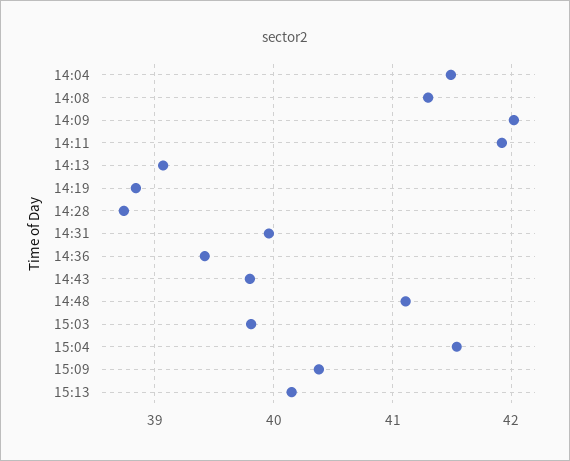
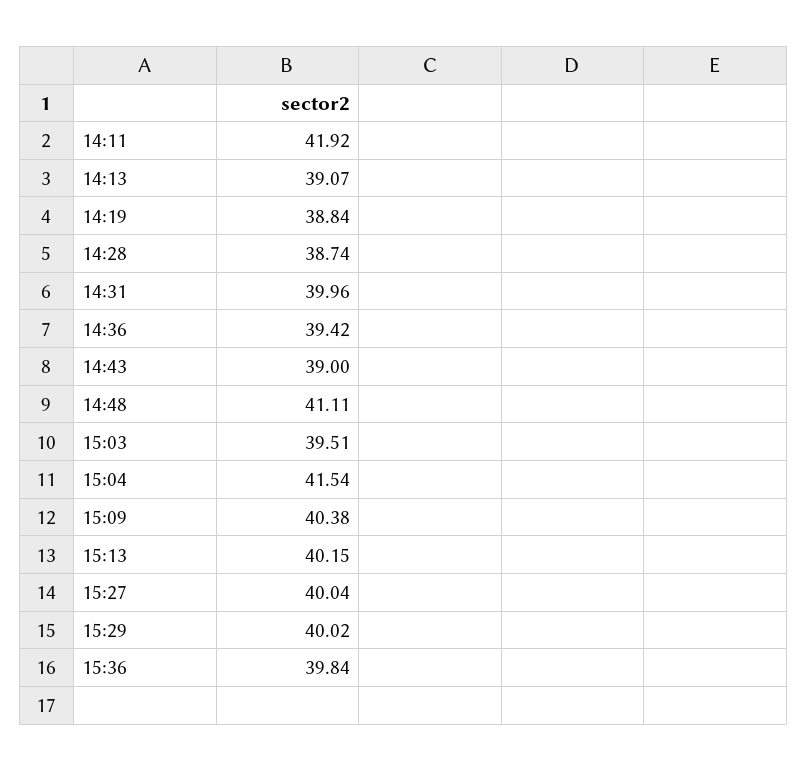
14:04: 41.5 -> none
14:08: 41.3 -> none
14:09: 42 -> none
14:43: 39.8 -> 39
15:03: 39.8 -> 39.51
15:27: none -> 40.04
15:29: none -> 40.02
15:36: none -> 39.84

